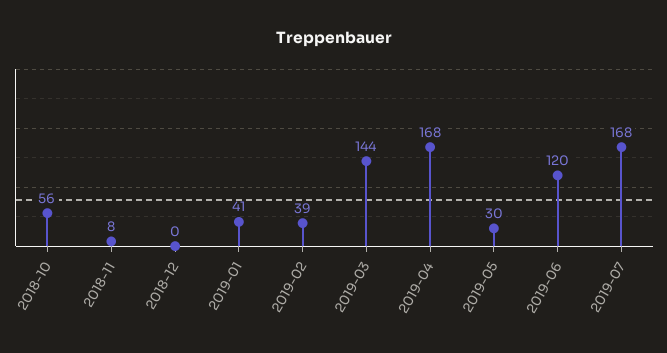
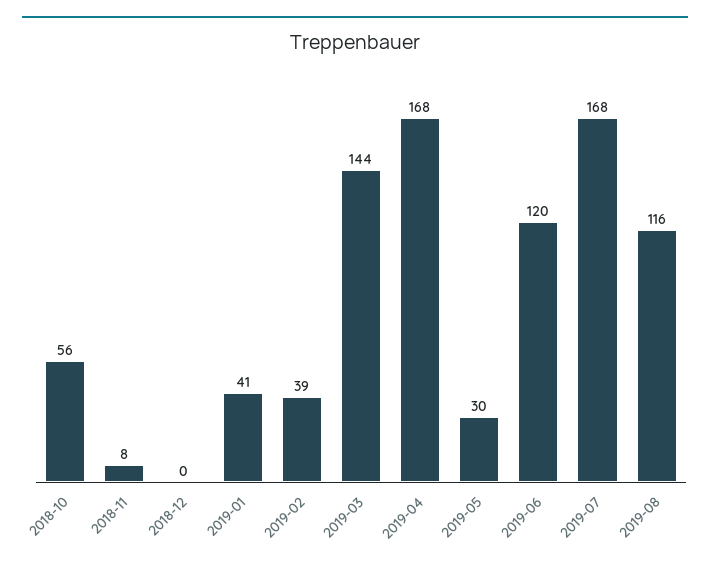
2019-08: none -> 116

